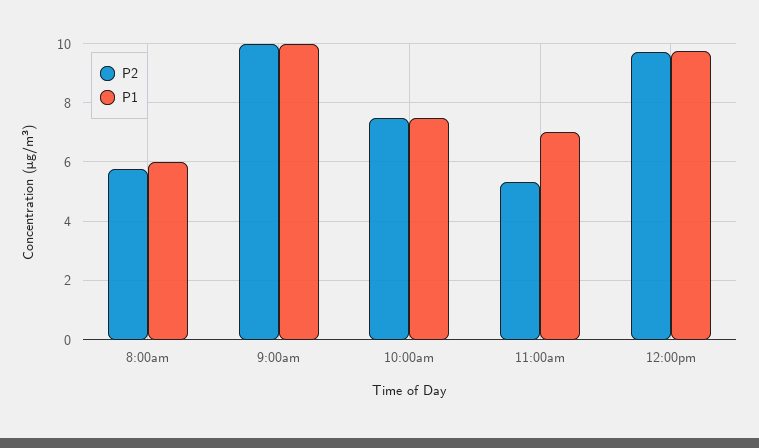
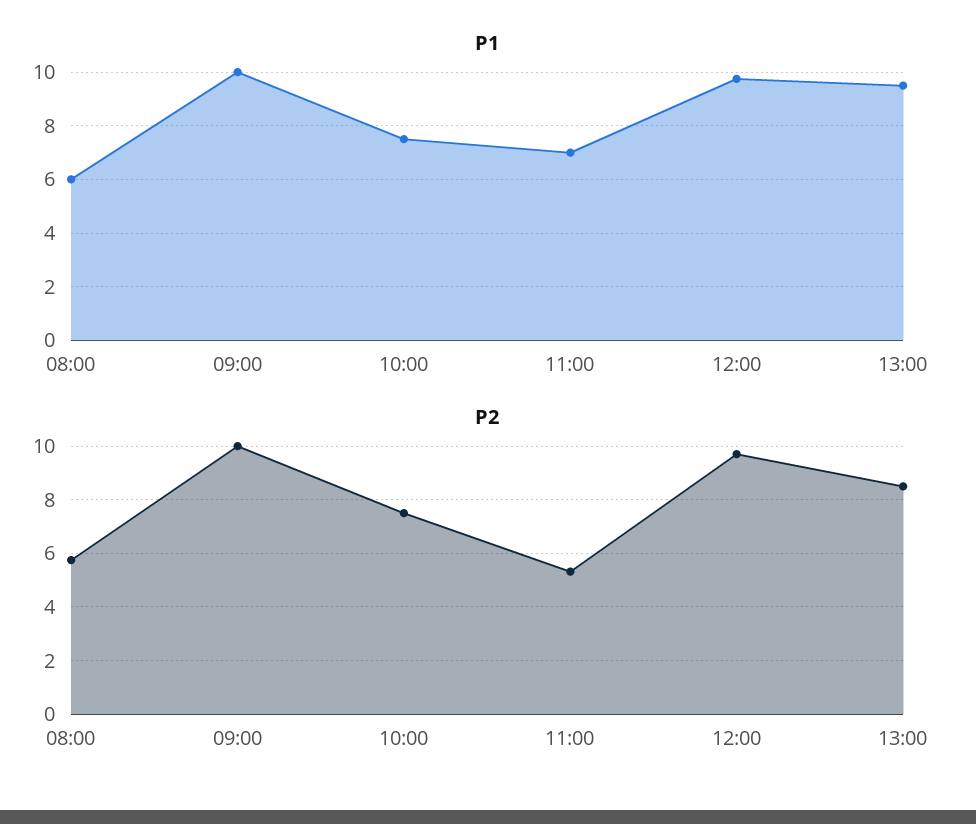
P1, 13:00: none -> 9.5
P2, 13:00: none -> 8.5

